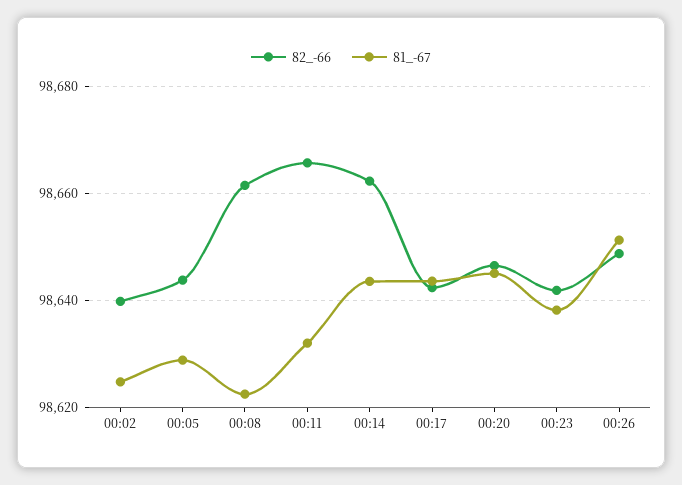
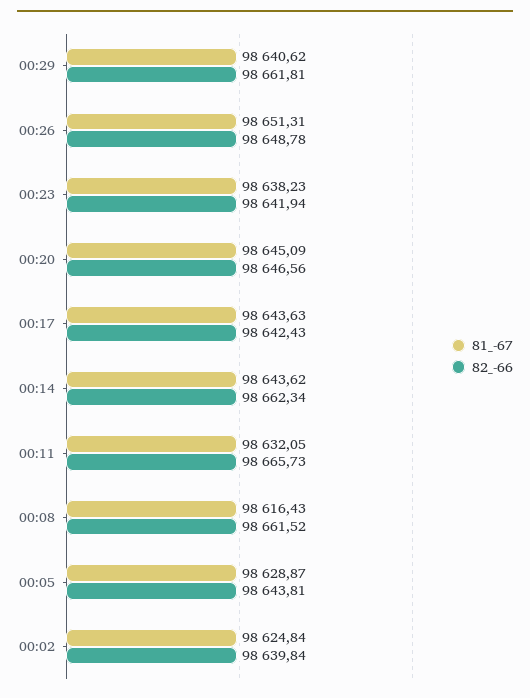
81_-67, 00:08: 98622 -> 98616.43
81_-67, 00:29: none -> 98640.62
82_-66, 00:29: none -> 98661.81

